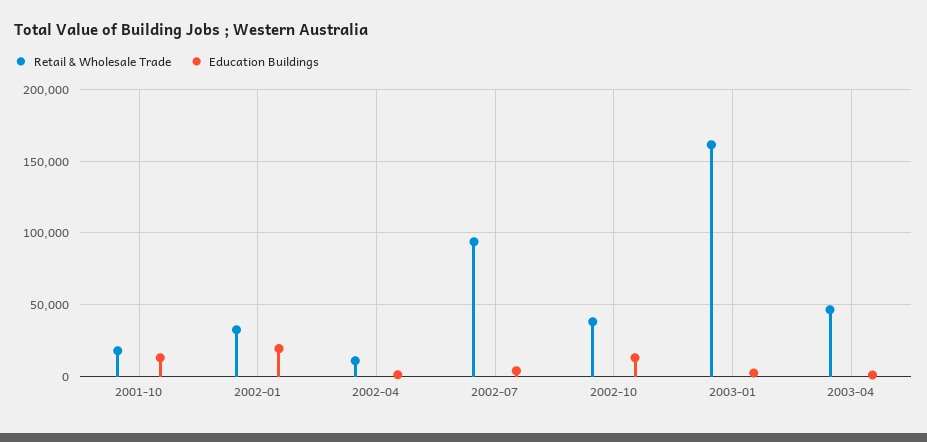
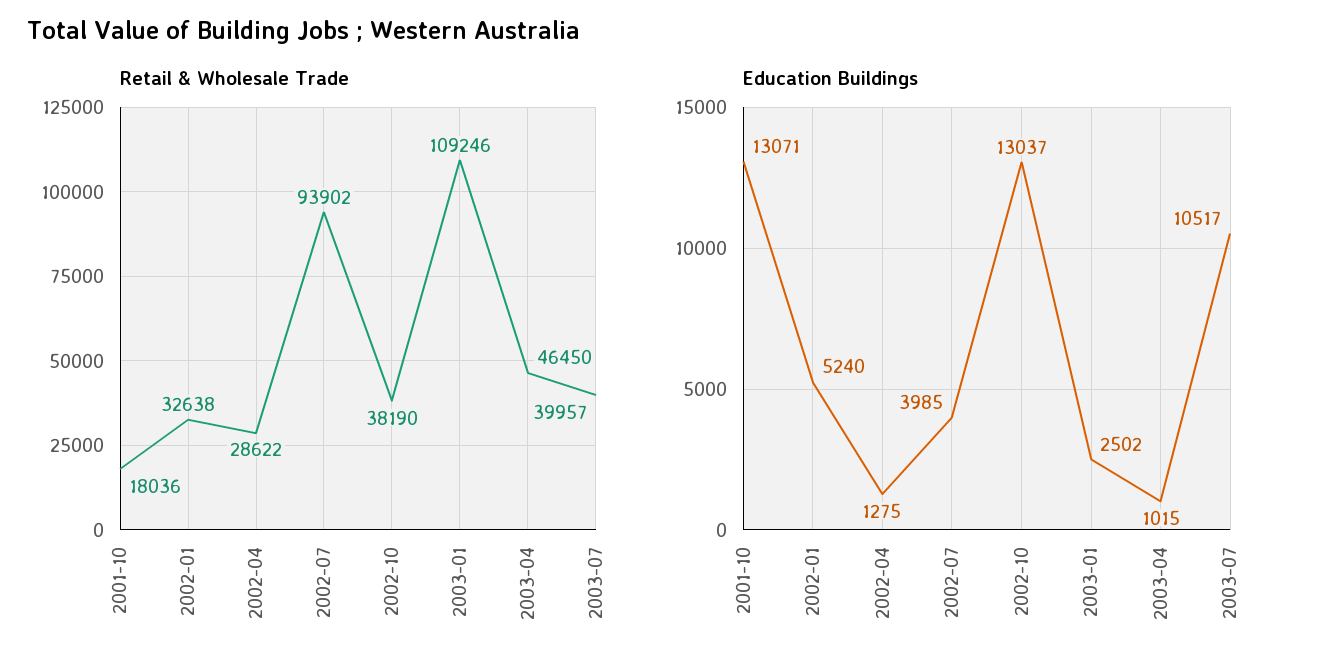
Education Buildings, 2002-01: 20000 -> 5240
Retail & Wholesale Trade, 2002-04: 10000 -> 28622
Retail & Wholesale Trade, 2003-01: 160000 -> 109246
Retail & Wholesale Trade, 2003-07: none -> 39957
Education Buildings, 2003-07: none -> 10517

